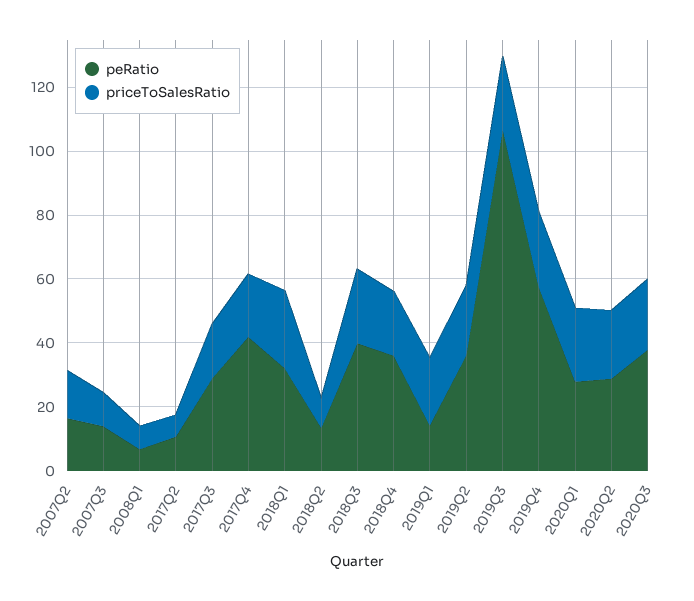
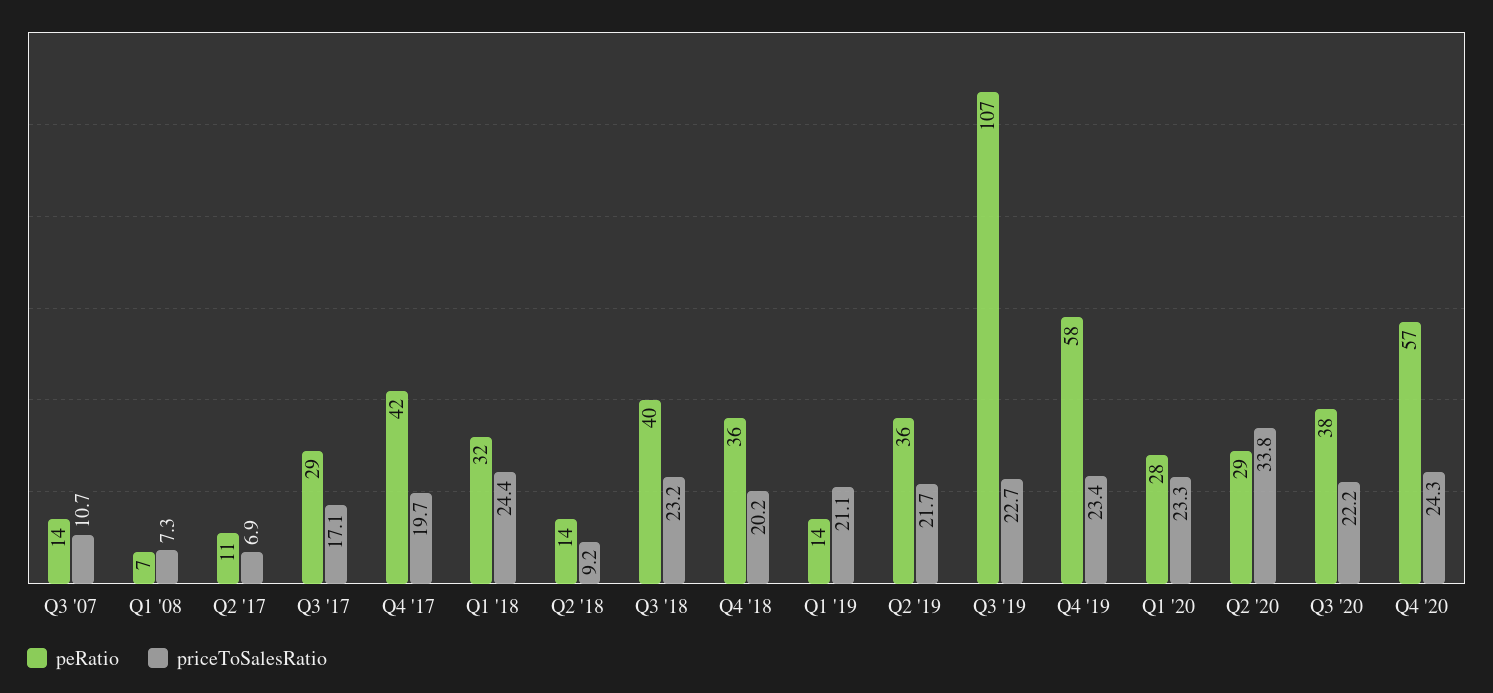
peRatio, 2007Q2: 15 -> none
priceToSalesRatio, 2007Q2: 15 -> none
priceToSalesRatio, 2020Q2: 20 -> 33.8
peRatio, Q4 '20: none -> 57
priceToSalesRatio, Q4 '20: none -> 24.3

